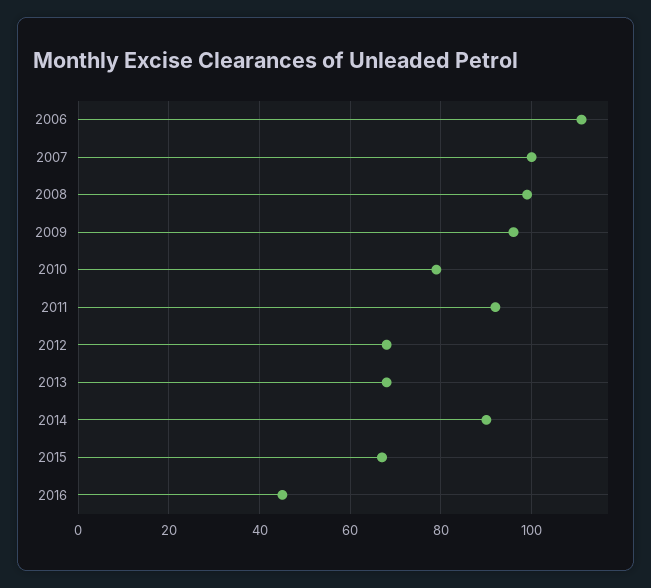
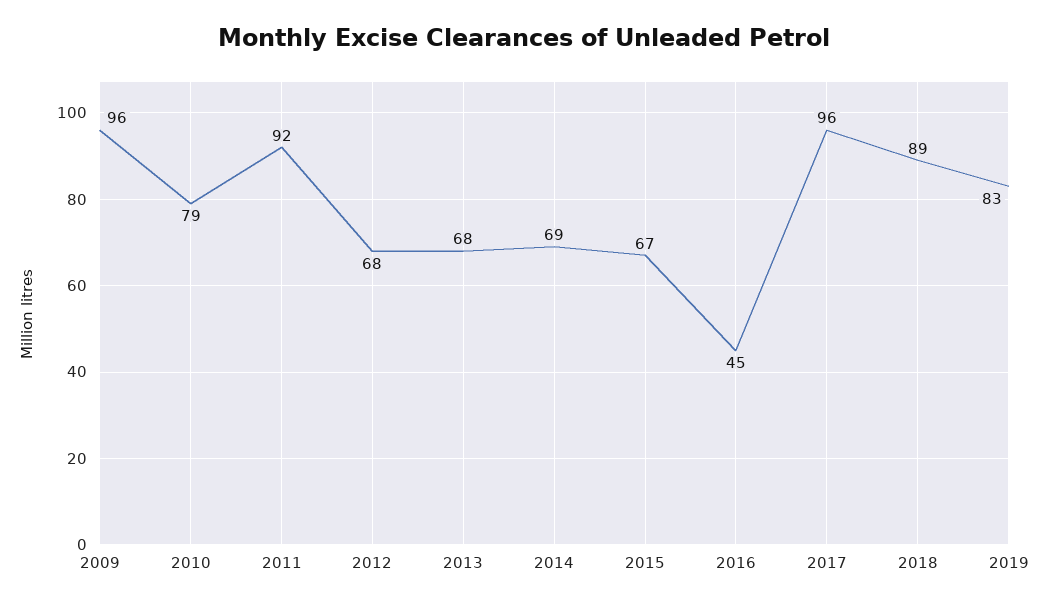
2006: 110 -> none
2007: 100 -> none
2008: 100 -> none
2014: 90 -> 69
2017: none -> 96
2018: none -> 89
2019: none -> 83

